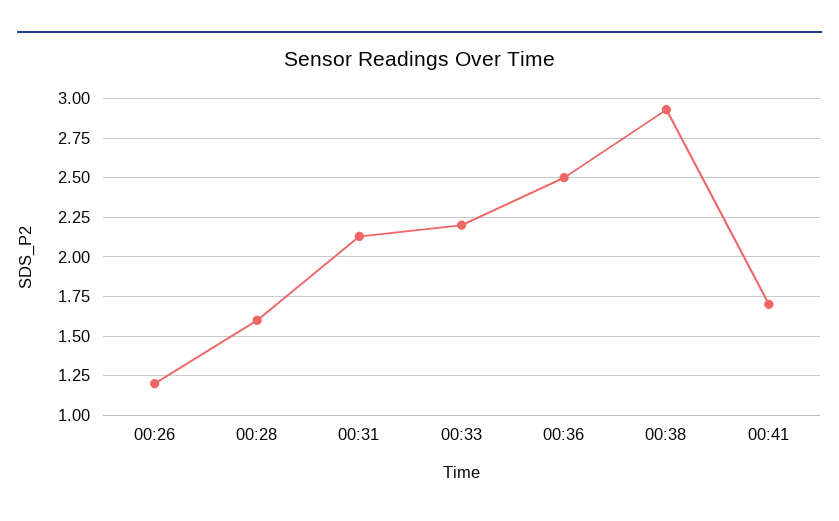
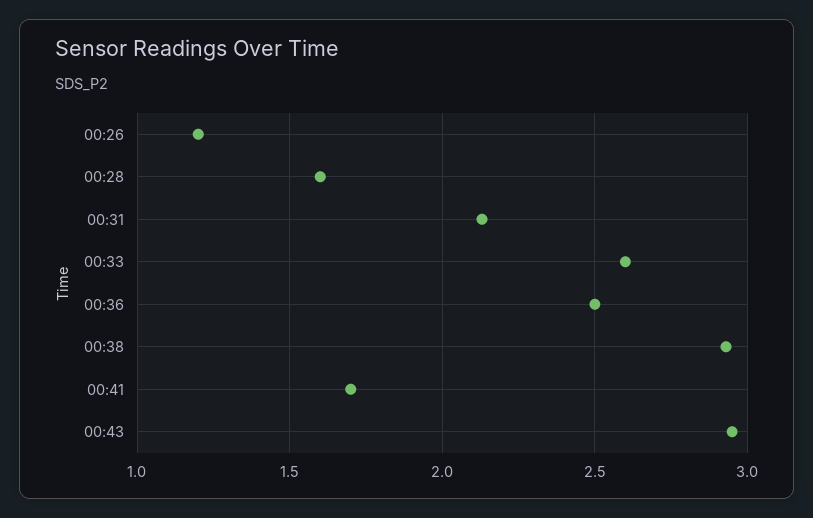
00:33: 2.2 -> 2.6
00:43: none -> 2.95

